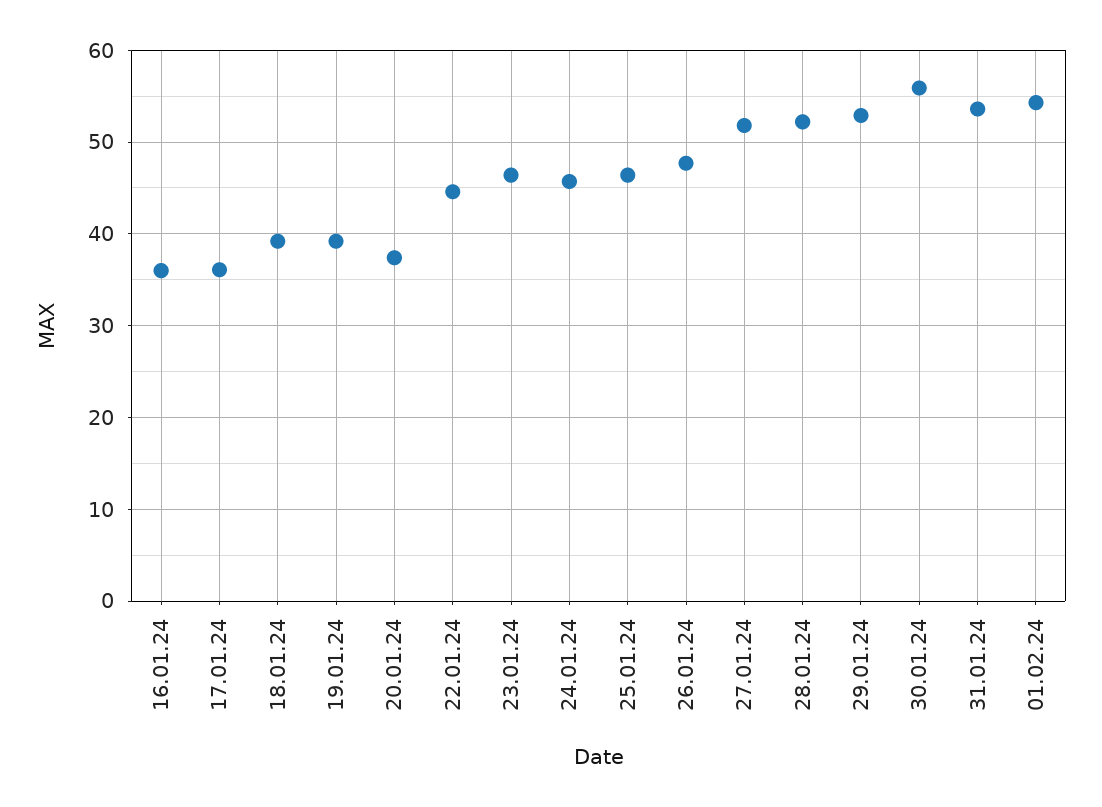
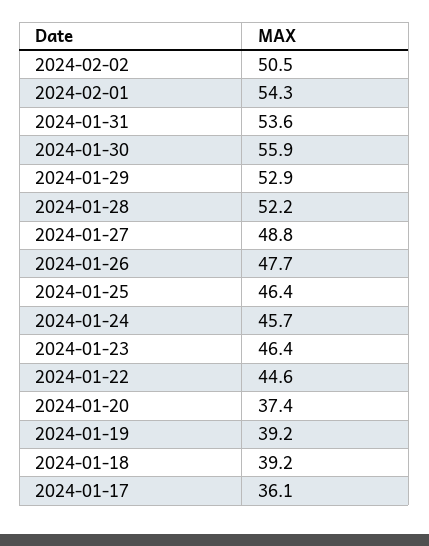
16.01.24: 36 -> none
27.01.24: 52 -> 48.8
2024-02-02: none -> 50.5

